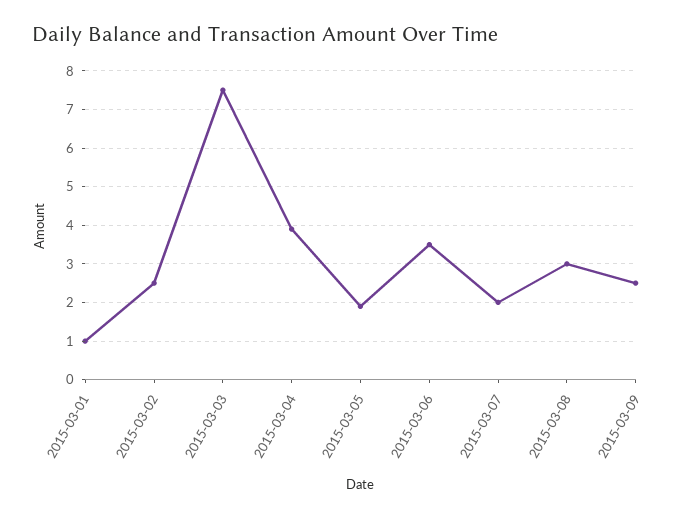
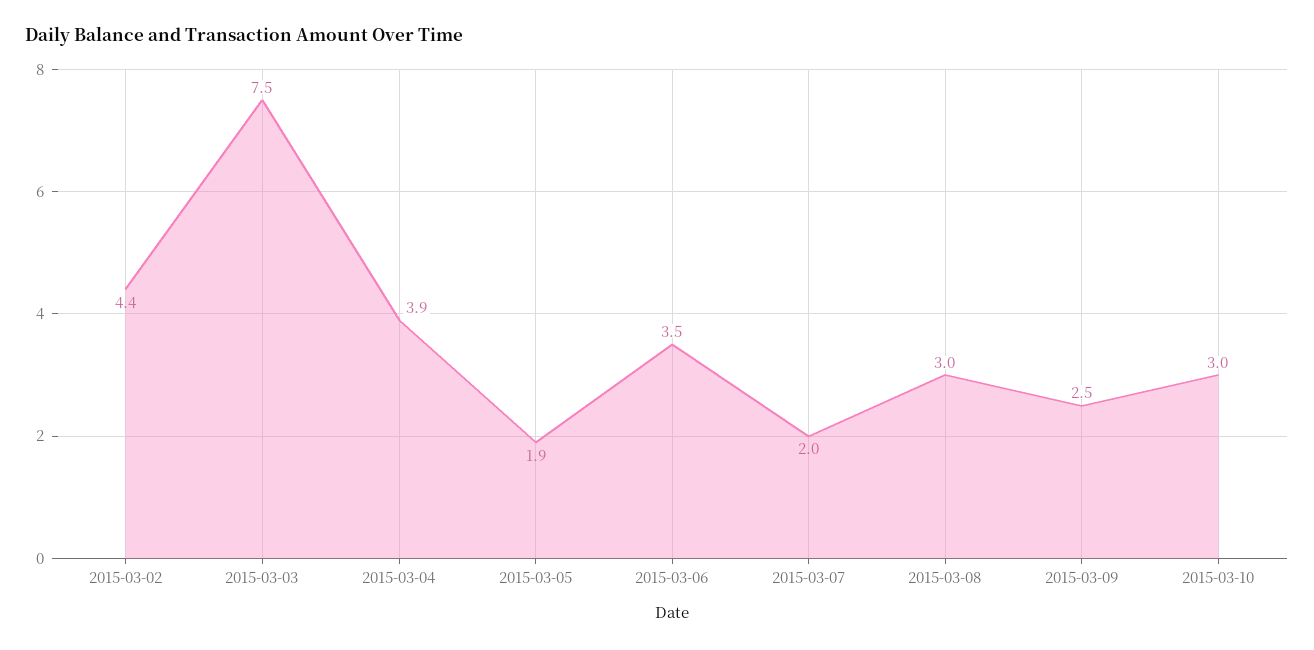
2015-03-01: 1 -> none
2015-03-02: 2.5 -> 4.4
2015-03-10: none -> 3

